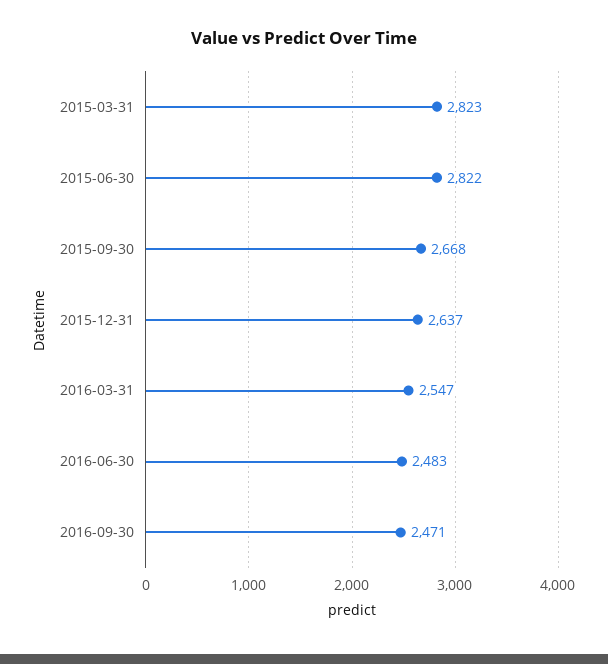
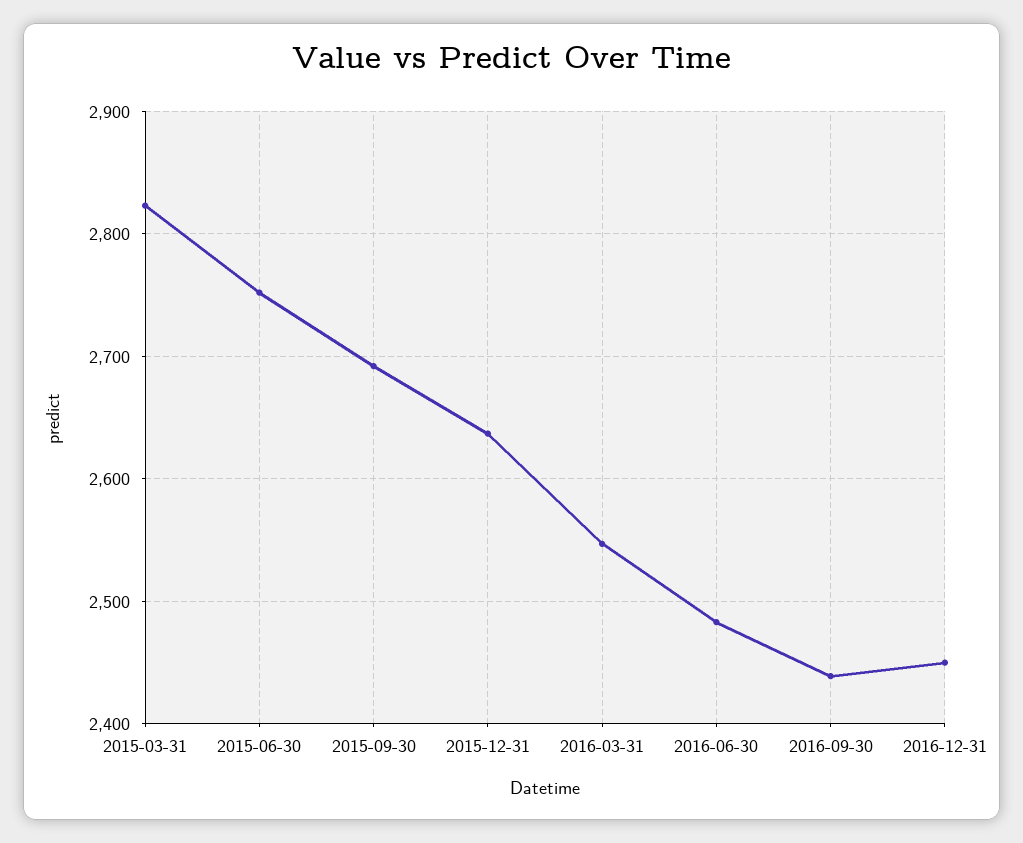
2015-06-30: 2822 -> 2750
2015-09-30: 2668 -> 2690
2016-09-30: 2471 -> 2440
2016-12-31: none -> 2450

